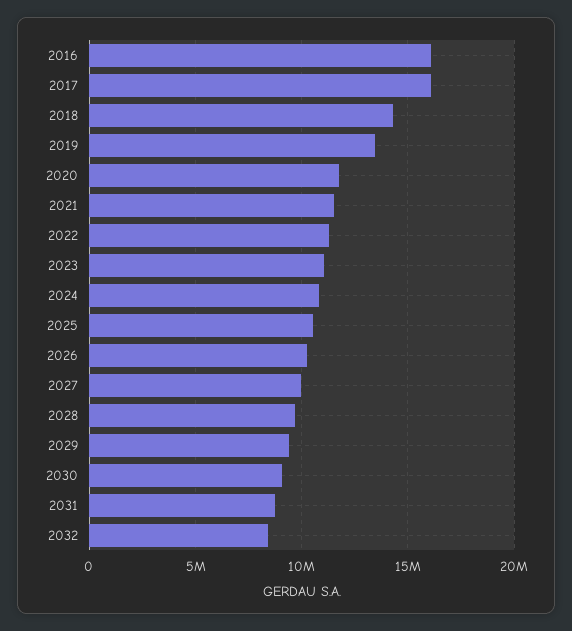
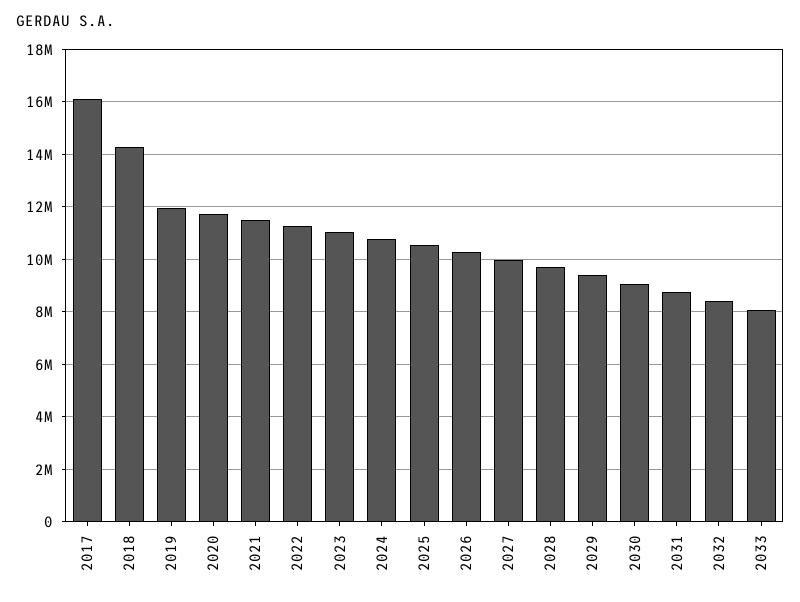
2016: 16000000 -> none
2019: 13500000 -> 12000000
2033: none -> 8000000

